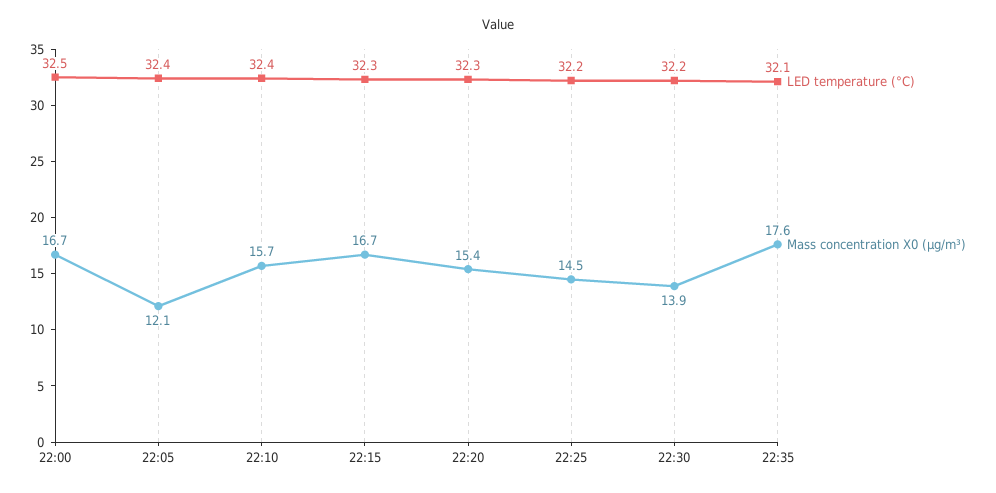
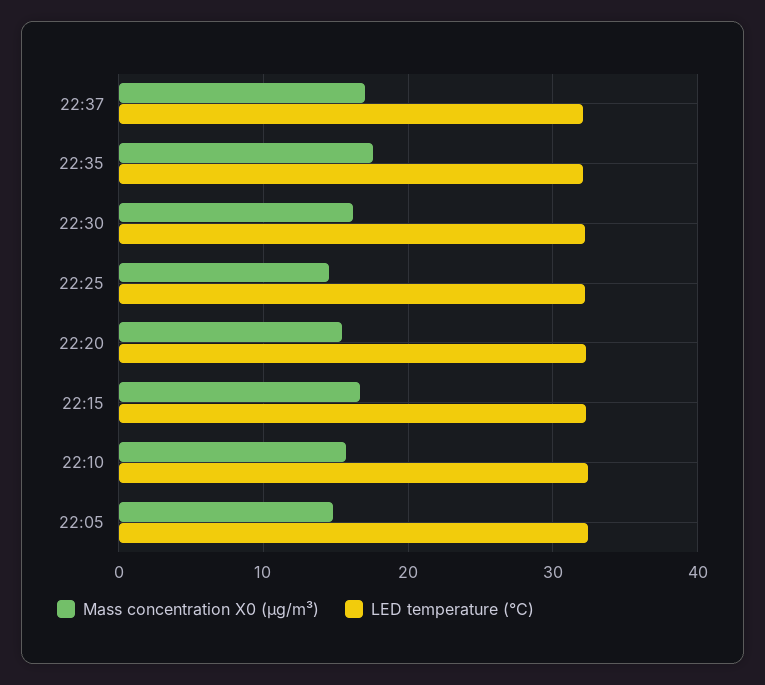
LED temperature (°C), 22:00: 32.5 -> none
Mass concentration X0 (μg/m³), 22:00: 16.7 -> none
Mass concentration X0 (μg/m³), 22:05: 12.1 -> 15
Mass concentration X0 (μg/m³), 22:30: 13.9 -> 16
Mass concentration X0 (μg/m³), 22:37: none -> 17
LED temperature (°C), 22:37: none -> 32

